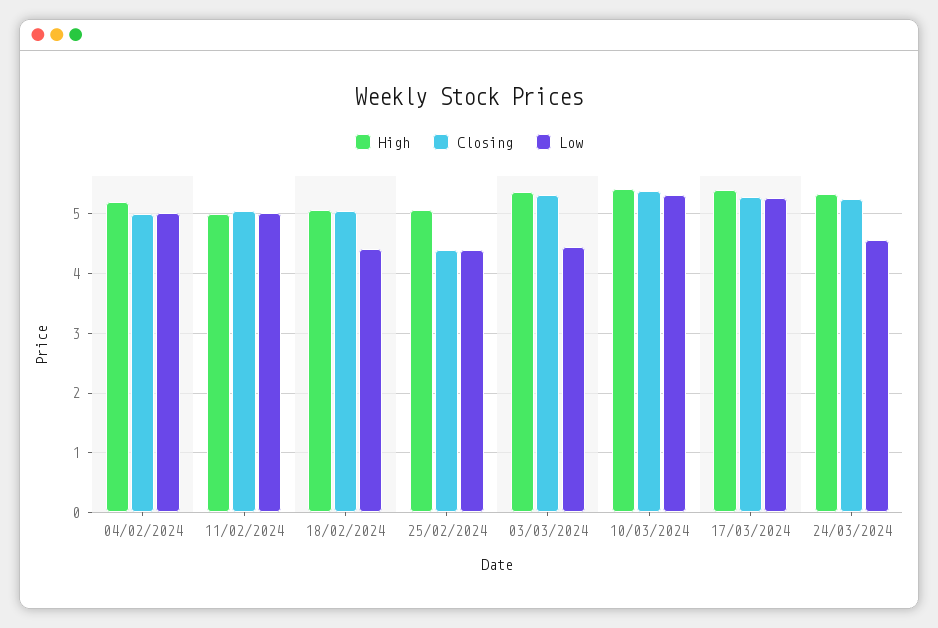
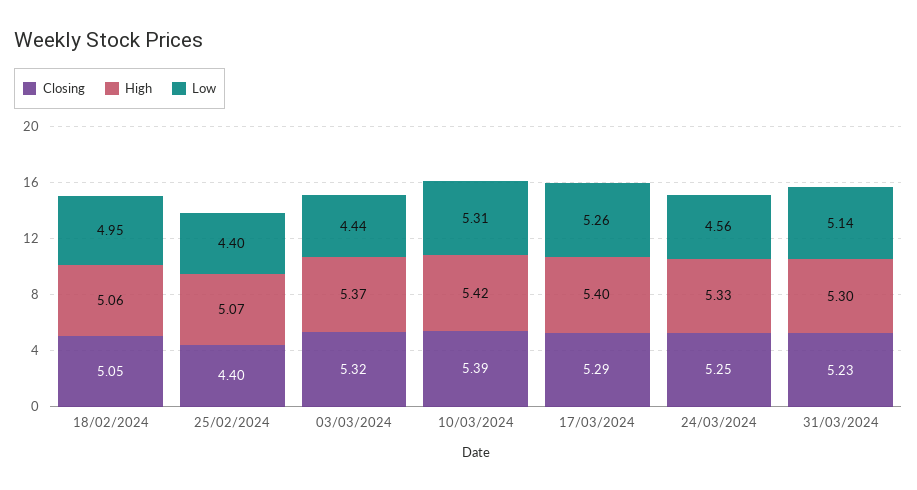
High, 04/02/2024: 5.2 -> none
Closing, 04/02/2024: 5 -> none
Low, 04/02/2024: 5 -> none
High, 11/02/2024: 5 -> none
Closing, 11/02/2024: 5 -> none
Low, 11/02/2024: 5 -> none
Low, 18/02/2024: 4.4 -> 4.95
Closing, 31/03/2024: none -> 5.23
High, 31/03/2024: none -> 5.3
Low, 31/03/2024: none -> 5.14

